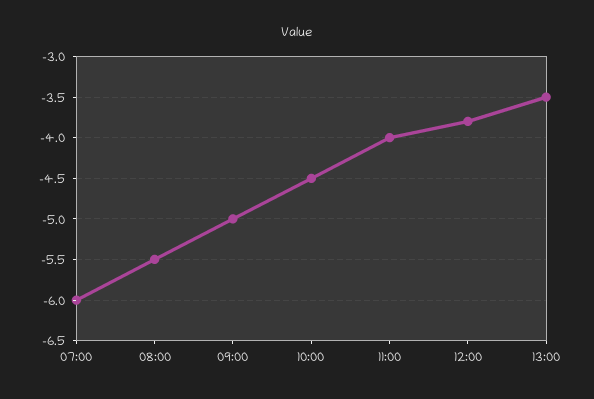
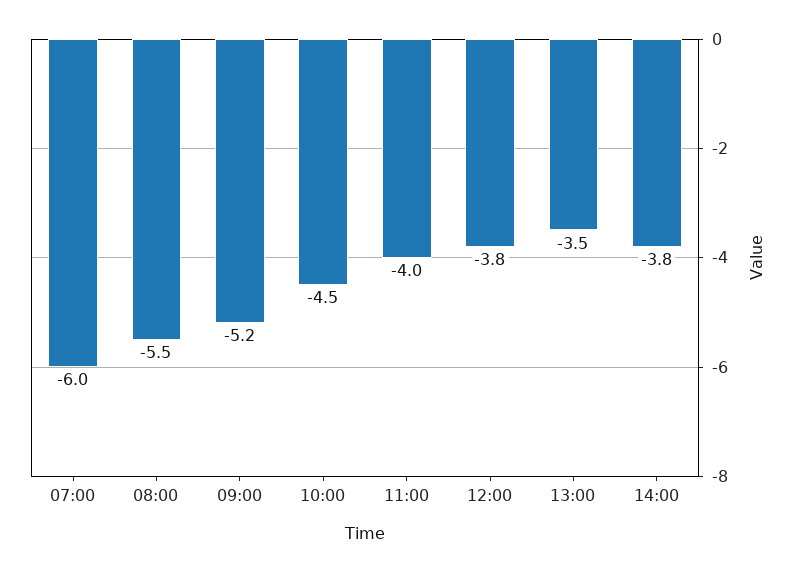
09:00: -5 -> -5.2
14:00: none -> -3.8

